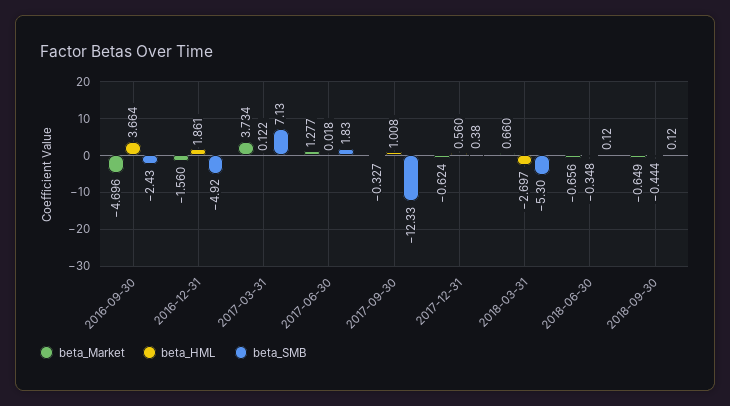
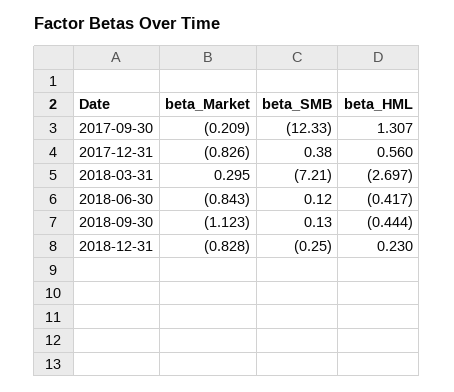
beta_Market, 2016-09-30: -4.696 -> none
beta_HML, 2016-09-30: 3.664 -> none
beta_SMB, 2016-09-30: -2.43 -> none
beta_Market, 2016-12-31: -1.56 -> none
beta_HML, 2016-12-31: 1.861 -> none
beta_SMB, 2016-12-31: -4.92 -> none
beta_Market, 2017-03-31: 3.734 -> none
beta_HML, 2017-03-31: 0.122 -> none
beta_SMB, 2017-03-31: 7.13 -> none
beta_Market, 2017-06-30: 1.277 -> none
beta_HML, 2017-06-30: 0.018 -> none
beta_SMB, 2017-06-30: 1.83 -> none
beta_Market, 2017-09-30: -0.327 -> -0.209
beta_HML, 2017-09-30: 1.008 -> 1.307
beta_Market, 2017-12-31: -0.624 -> -0.826
beta_Market, 2018-03-31: 0.66 -> 0.295
beta_SMB, 2018-03-31: -5.3 -> -7.21
beta_Market, 2018-06-30: -0.656 -> -0.843
beta_HML, 2018-06-30: -0.348 -> -0.417
beta_Market, 2018-09-30: -0.649 -> -1.123
beta_SMB, 2018-09-30: 0.12 -> 0.13
beta_Market, 2018-12-31: none -> -0.828
beta_SMB, 2018-12-31: none -> -0.25
beta_HML, 2018-12-31: none -> 0.23

